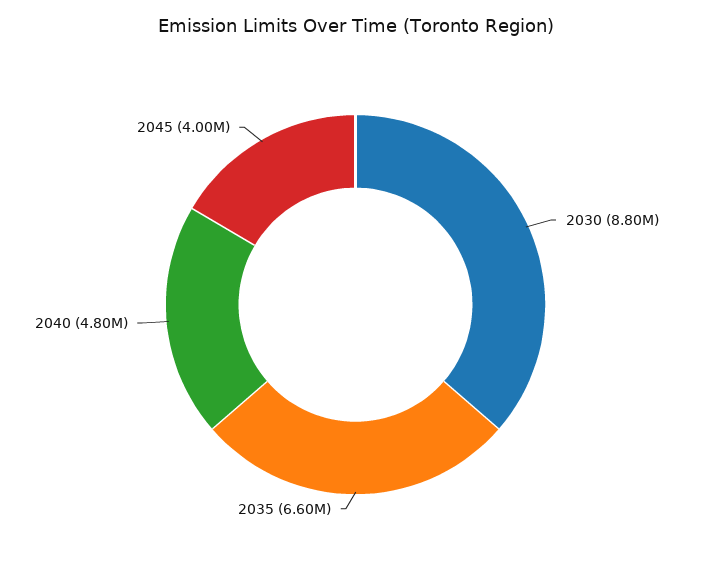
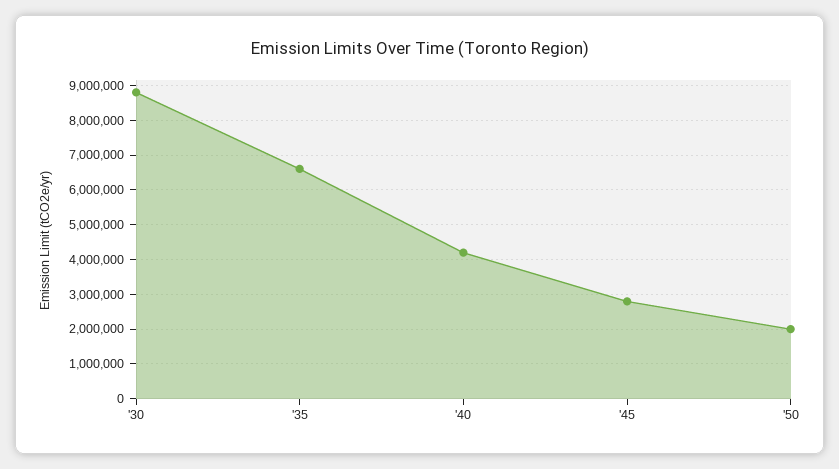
2040: 4800000 -> 4200000
2045: 4000000 -> 2800000
'50: none -> 2000000

